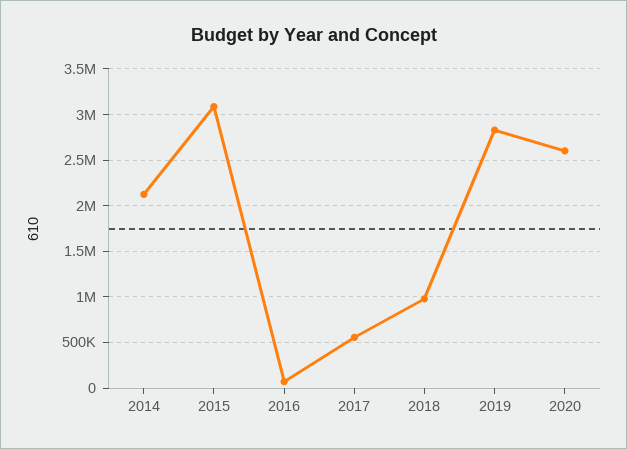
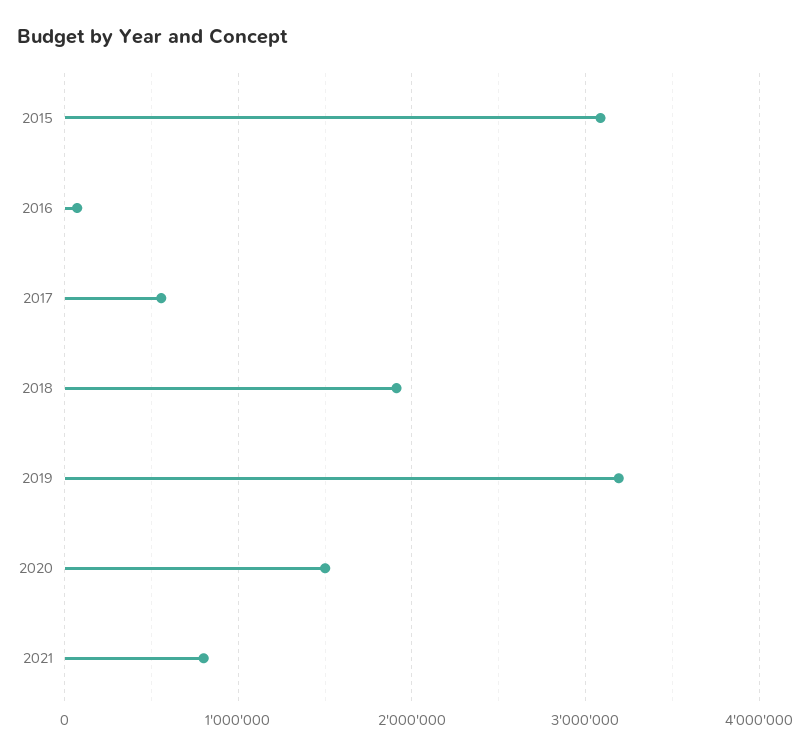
2014: 2100000 -> none
2018: 1000000 -> 1900000
2019: 2800000 -> 3200000
2020: 2600000 -> 1500000
2021: none -> 800000

